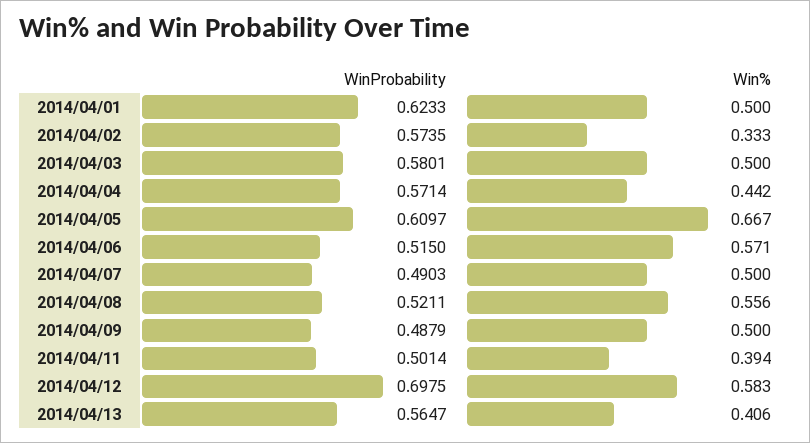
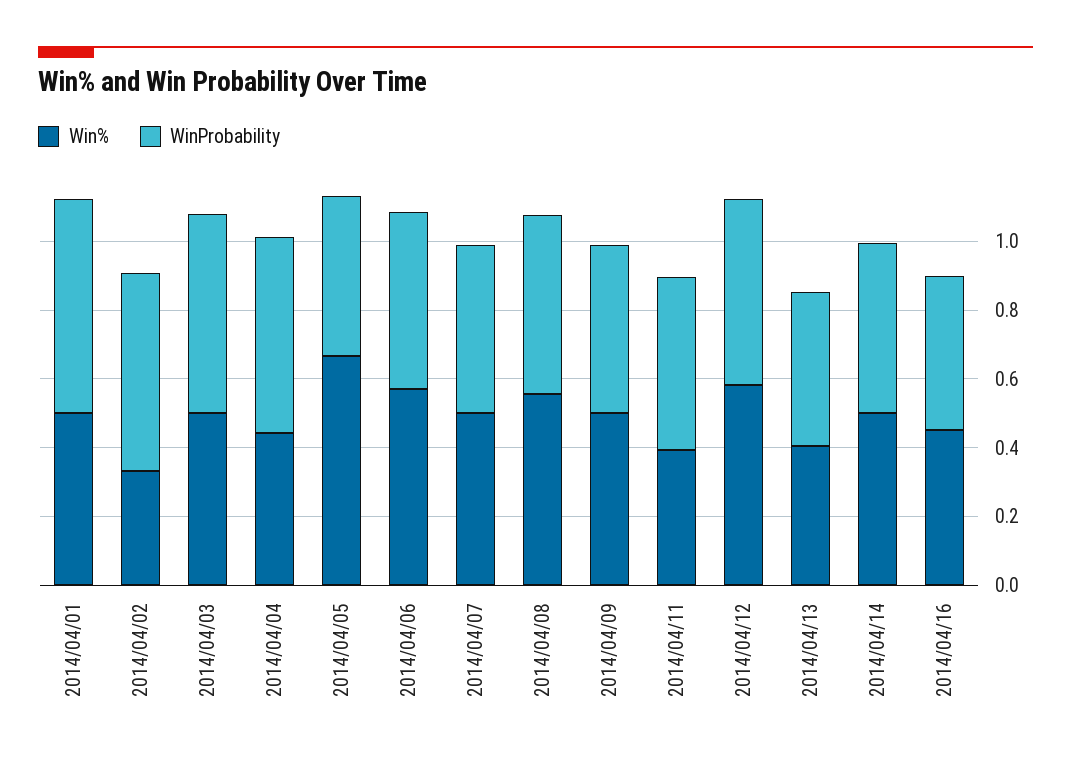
WinProbability, 2014/04/05: 0.6097 -> 0.45
WinProbability, 2014/04/12: 0.6975 -> 0.55
WinProbability, 2014/04/13: 0.5647 -> 0.45
Win%, 2014/04/14: none -> 0.5
WinProbability, 2014/04/14: none -> 0.5
Win%, 2014/04/16: none -> 0.45
WinProbability, 2014/04/16: none -> 0.45

